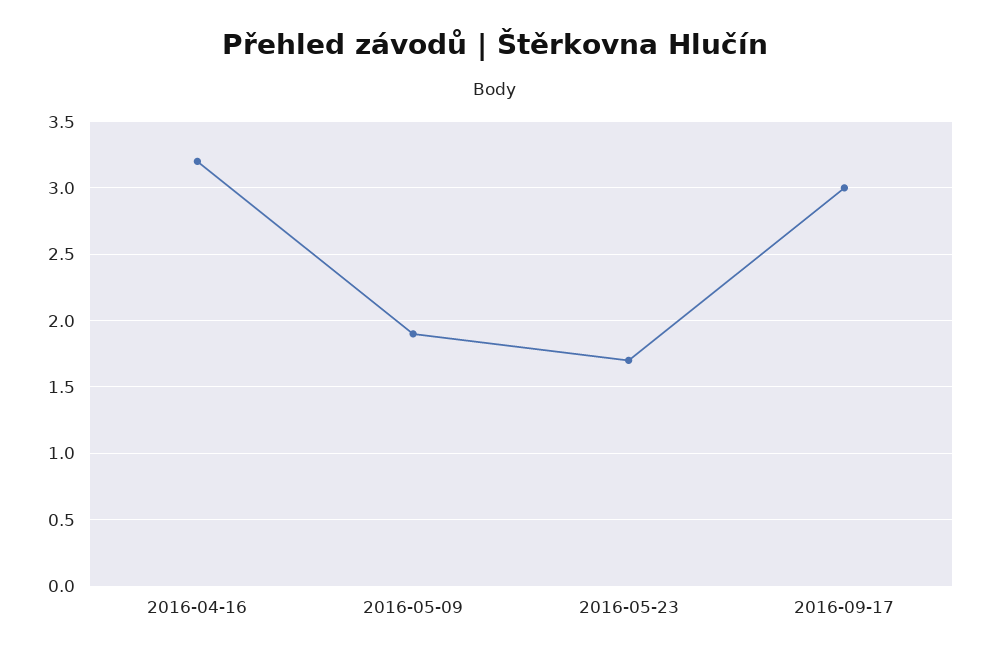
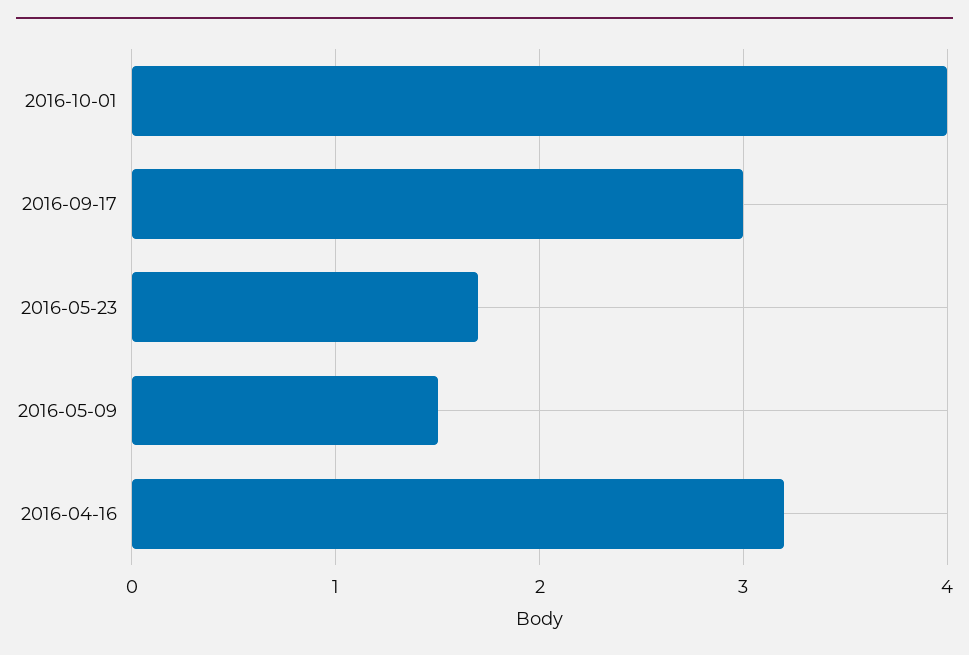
2016-05-09: 1.9 -> 1.5
2016-10-01: none -> 4

